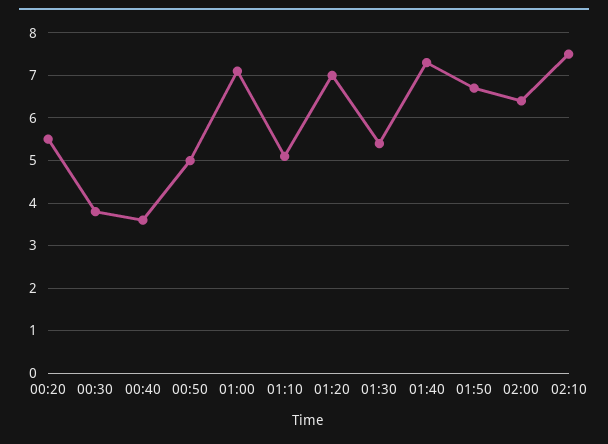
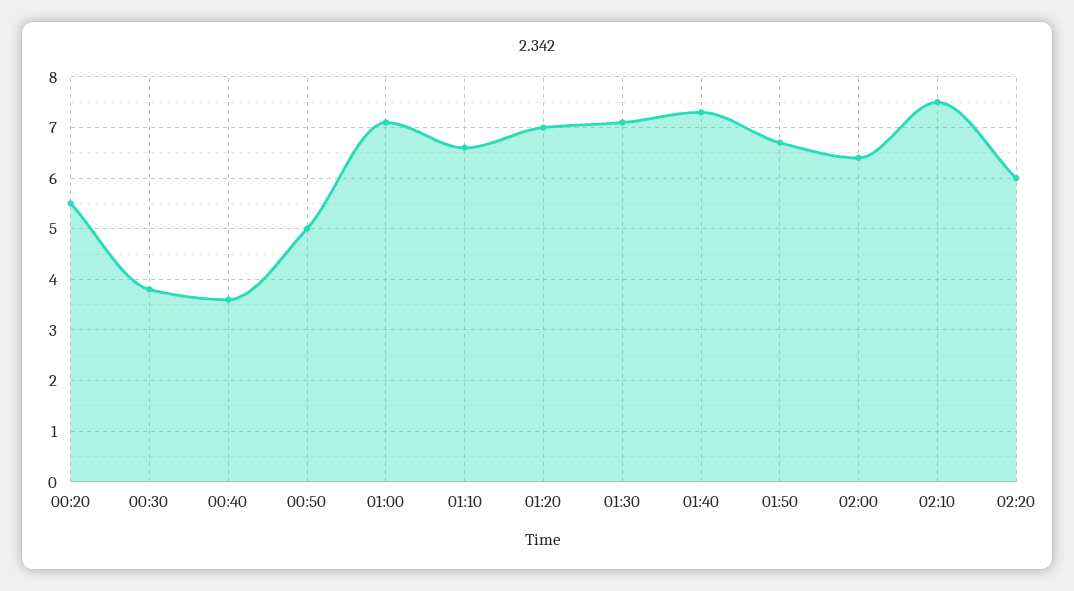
01:10: 5 -> 6.5
01:30: 5.5 -> 7
02:20: none -> 6

